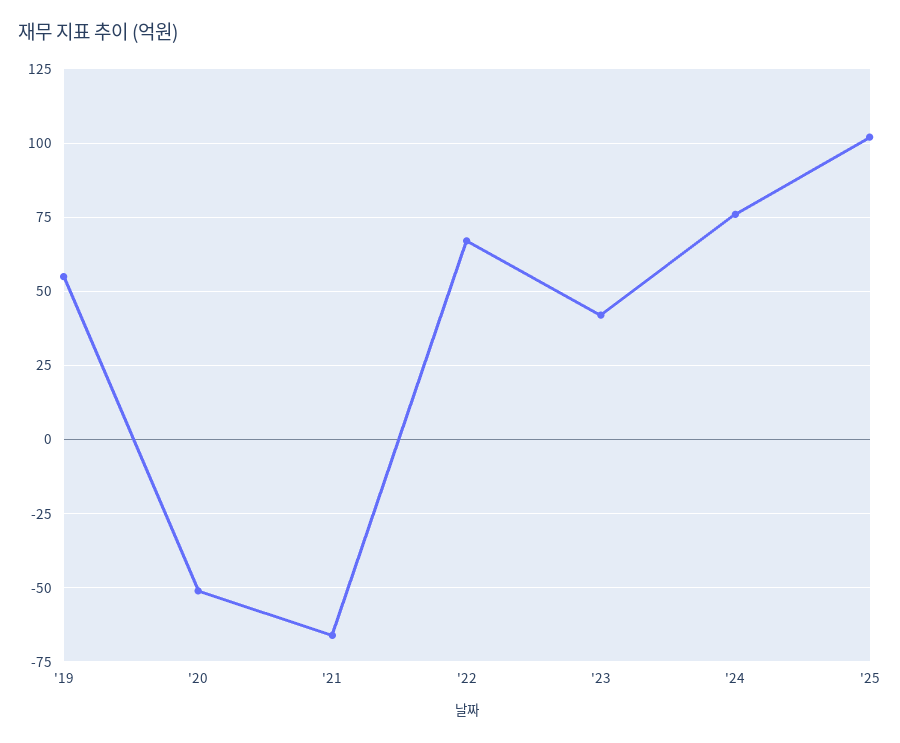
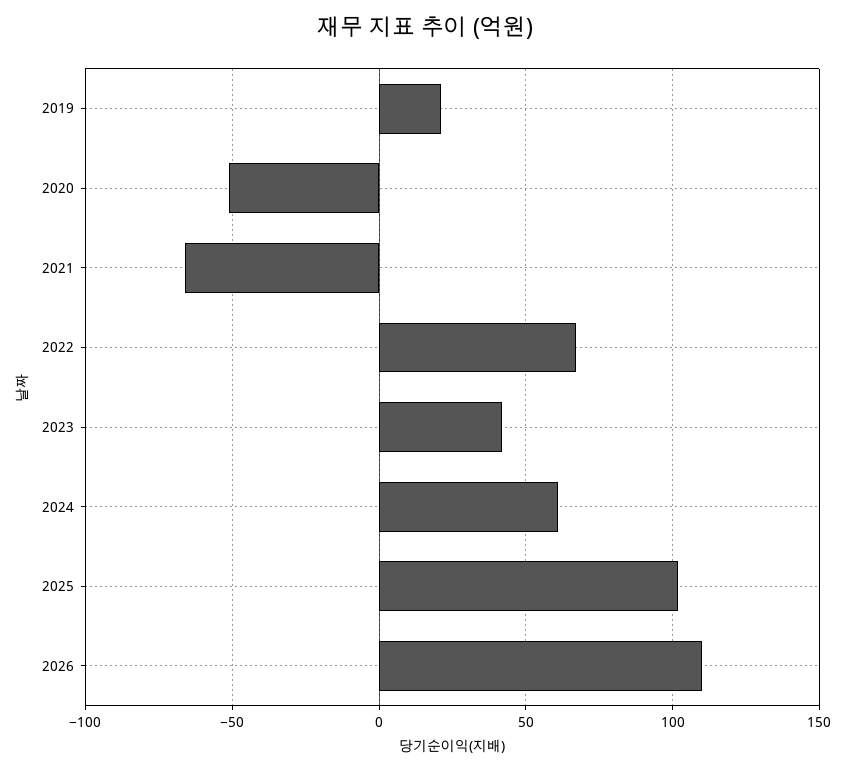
'19: 55 -> 20
'24: 75 -> 60
2026: none -> 110

